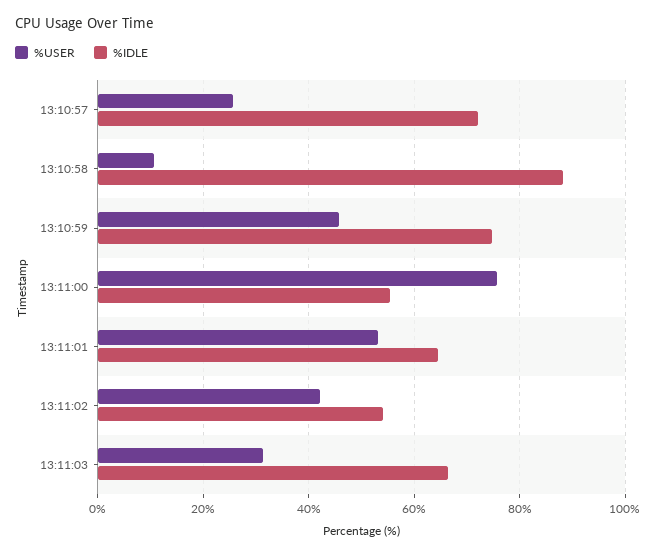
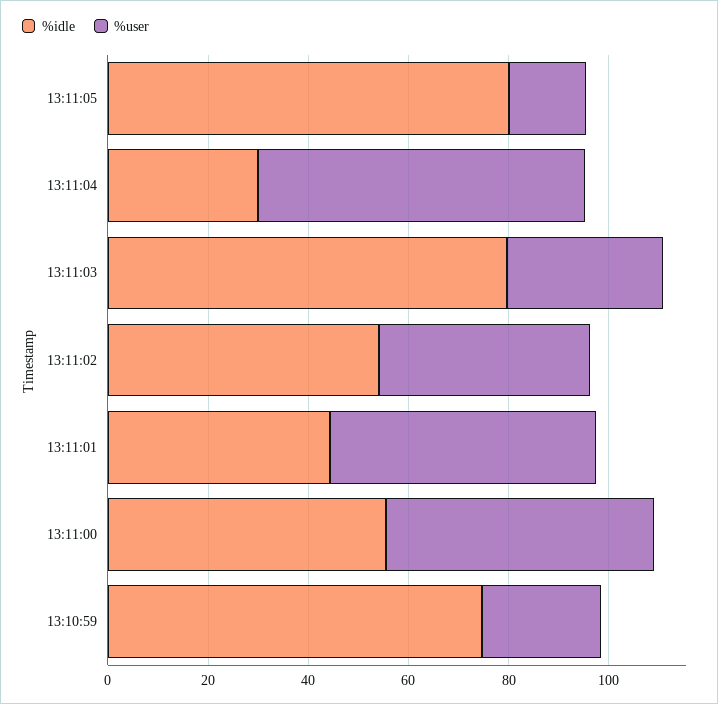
%USER, 13:10:57: 26 -> none
%IDLE, 13:10:57: 72 -> none
%USER, 13:10:58: 10 -> none
%IDLE, 13:10:58: 88 -> none
%USER, 13:10:59: 46 -> 25
%USER, 13:11:00: 76 -> 55
%IDLE, 13:11:01: 64 -> 45
%IDLE, 13:11:03: 66 -> 80
%IDLE, 13:11:05: none -> 80
%USER, 13:11:05: none -> 15
%IDLE, 13:11:04: none -> 30
%USER, 13:11:04: none -> 65

